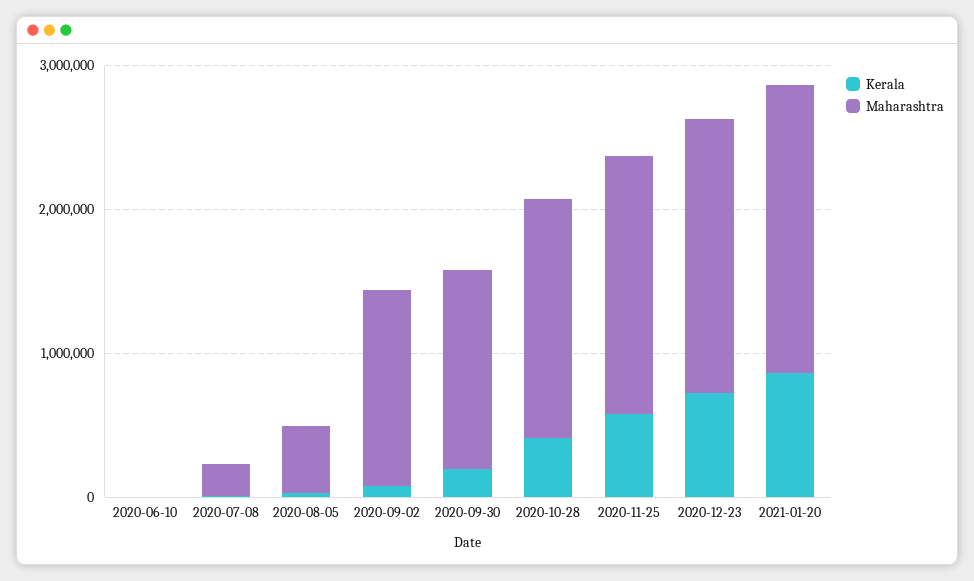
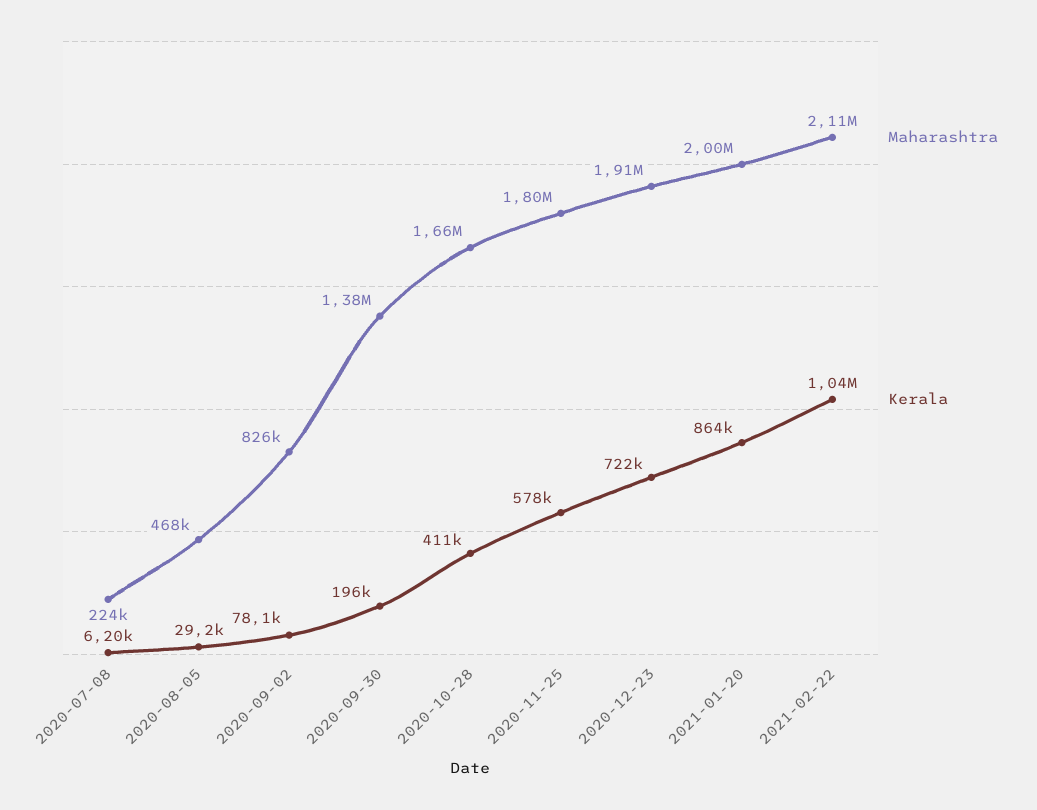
Kerala, 2020-06-10: 0 -> none
Maharashtra, 2020-06-10: 0 -> none
Maharashtra, 2020-09-02: 1400000 -> 826000
Maharashtra, 2021-02-22: none -> 2110000
Kerala, 2021-02-22: none -> 1040000

